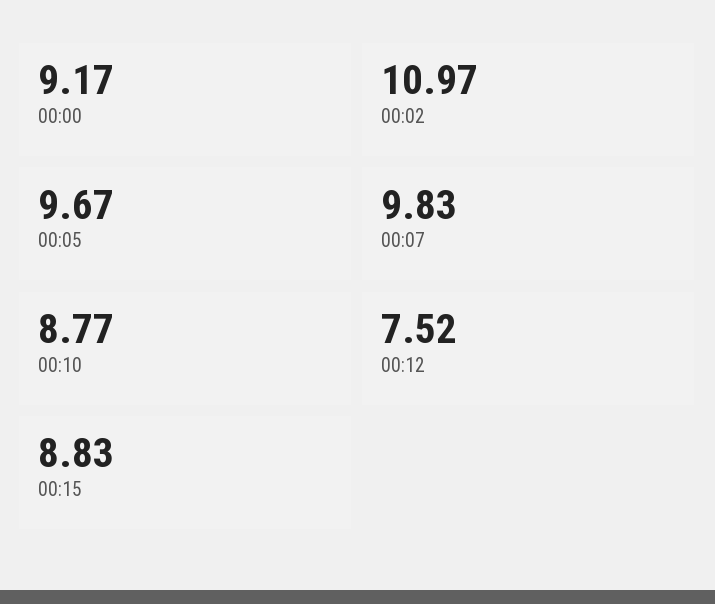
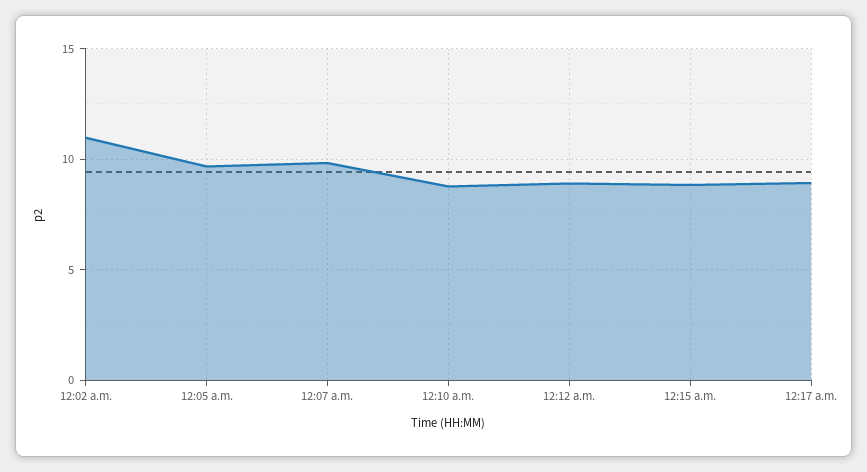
00:00: 9.17 -> none
00:12: 7.52 -> 9
12:17 a.m.: none -> 9

